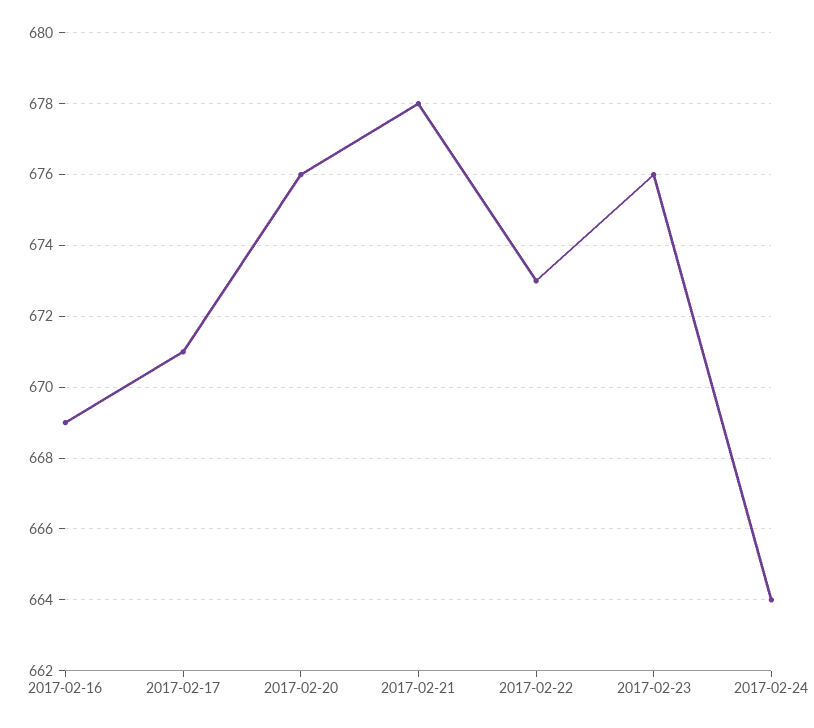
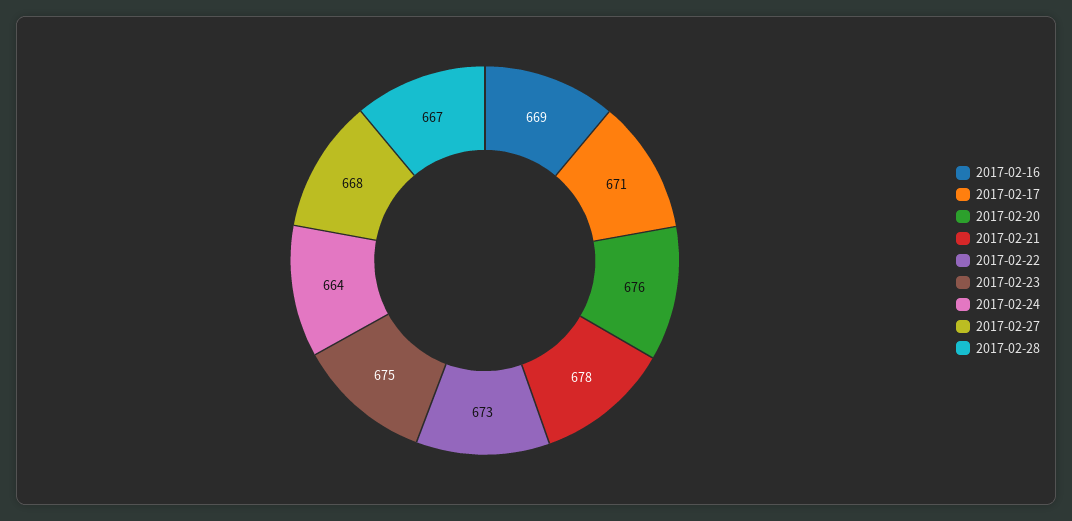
2017-02-23: 676 -> 675
2017-02-27: none -> 668
2017-02-28: none -> 667

